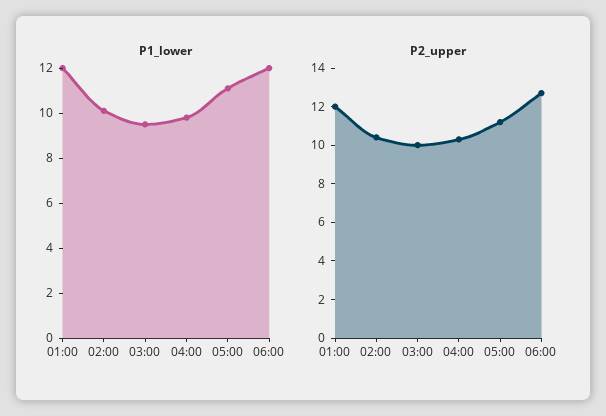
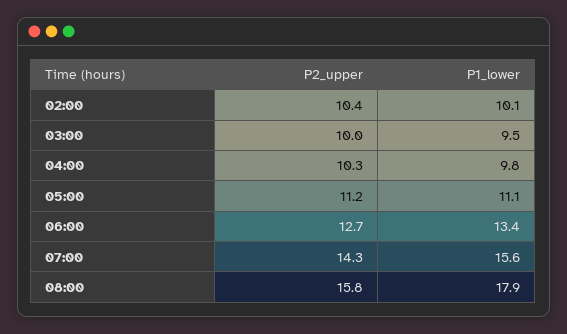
P1_lower, 01:00: 12 -> none
P1_lower, 06:00: 12 -> 13.4
P2_upper, 01:00: 12 -> none
P2_upper, 07:00: none -> 14.3
P1_lower, 07:00: none -> 15.6
P2_upper, 08:00: none -> 15.8
P1_lower, 08:00: none -> 17.9

